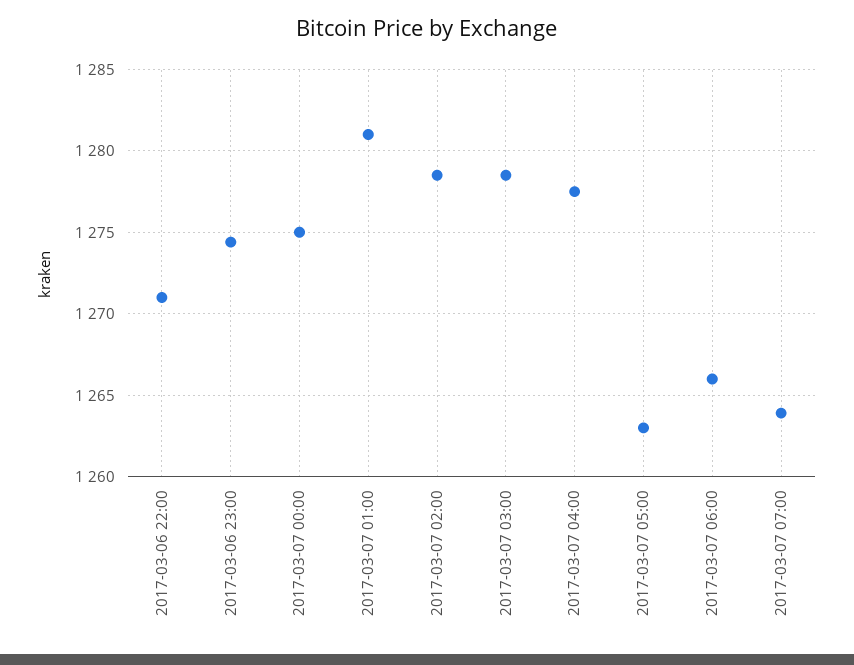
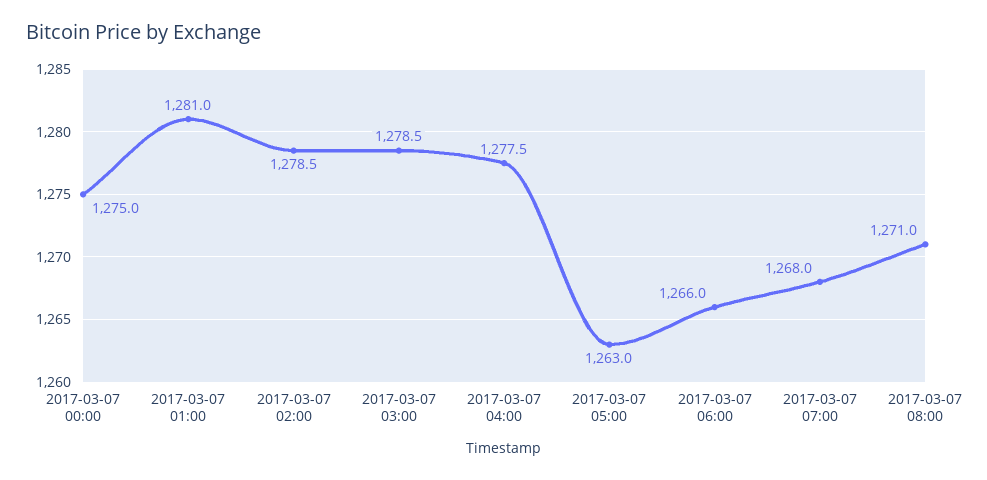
2017-03-06 22:00: 1271 -> none
2017-03-06 23:00: 1274.5 -> none
2017-03-07 07:00: 1264 -> 1268
2017-03-07 08:00: none -> 1271

